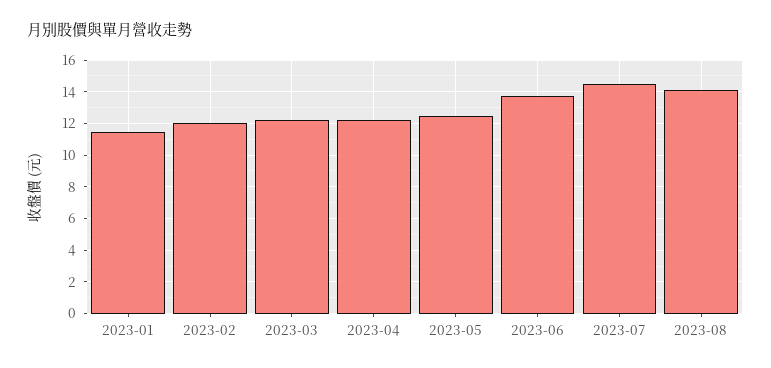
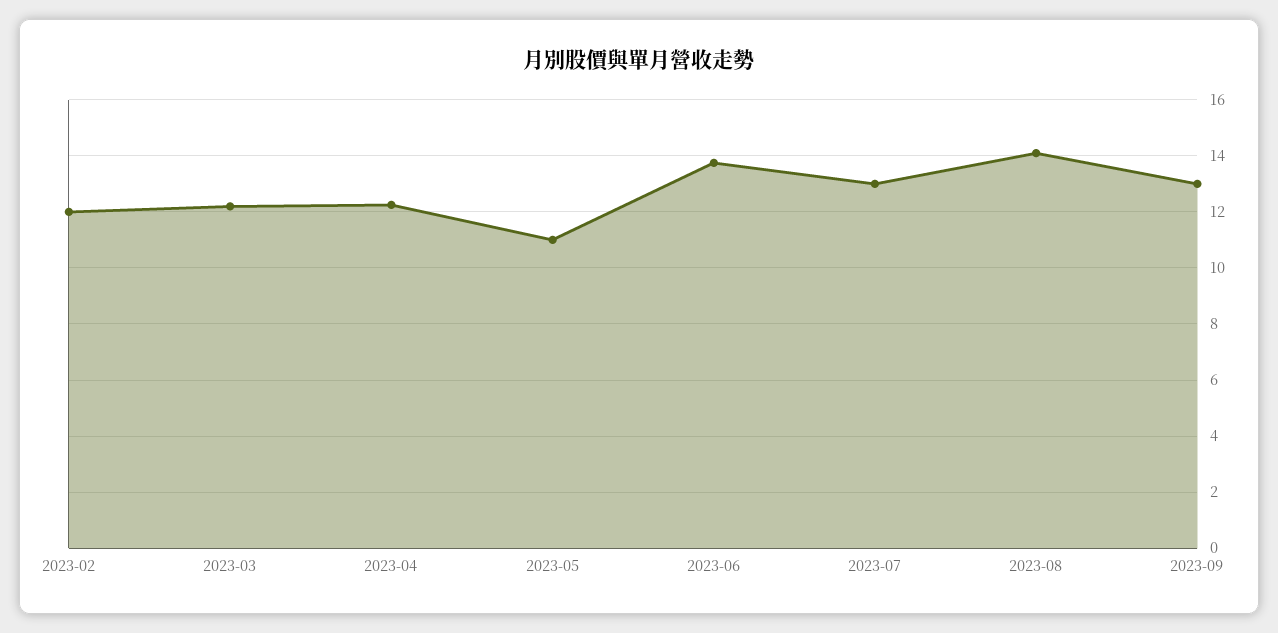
2023-01: 11.5 -> none
2023-05: 12.5 -> 11
2023-07: 14.5 -> 13
2023-09: none -> 13

